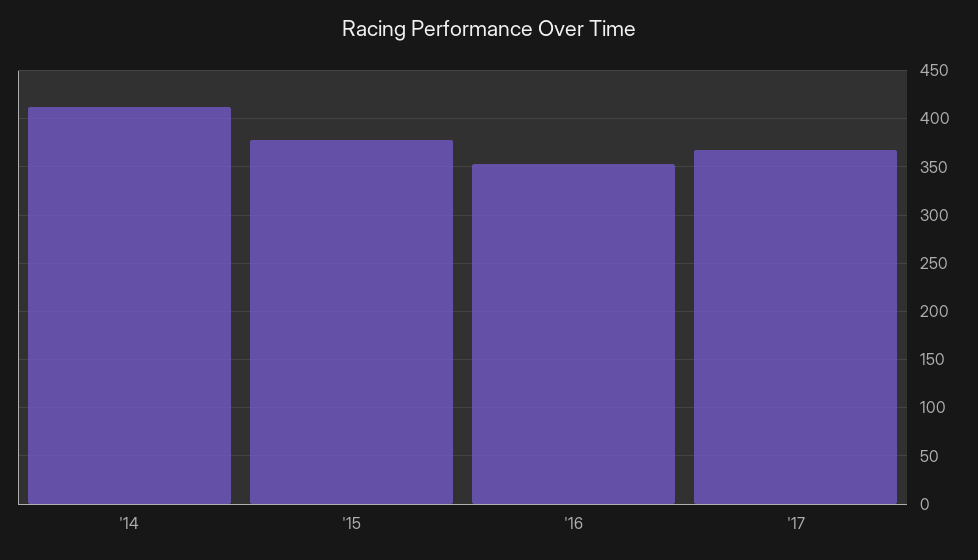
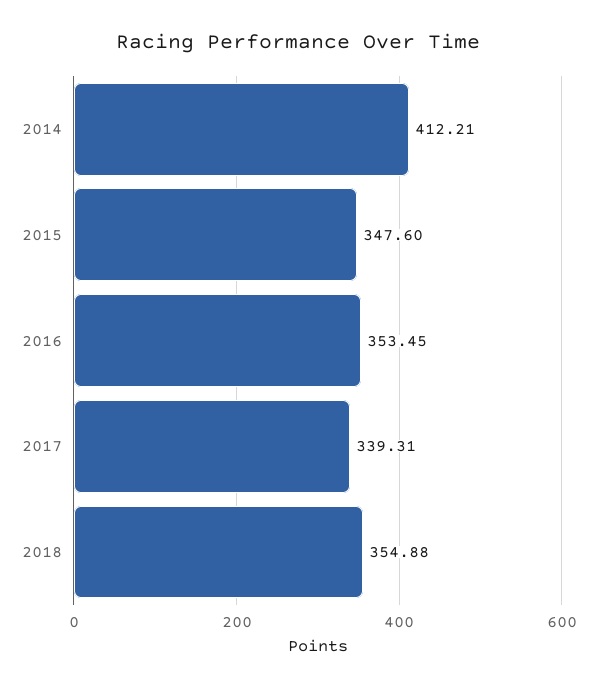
'15: 380 -> 347.6
'17: 370 -> 339.31
2018: none -> 354.88

